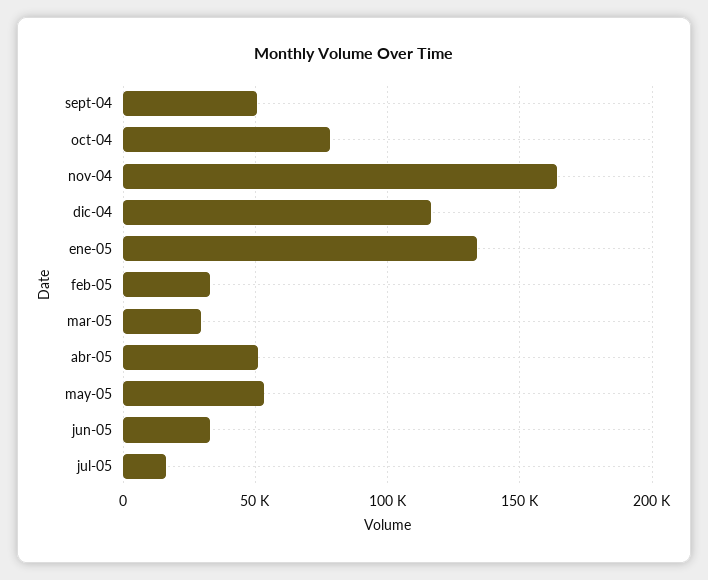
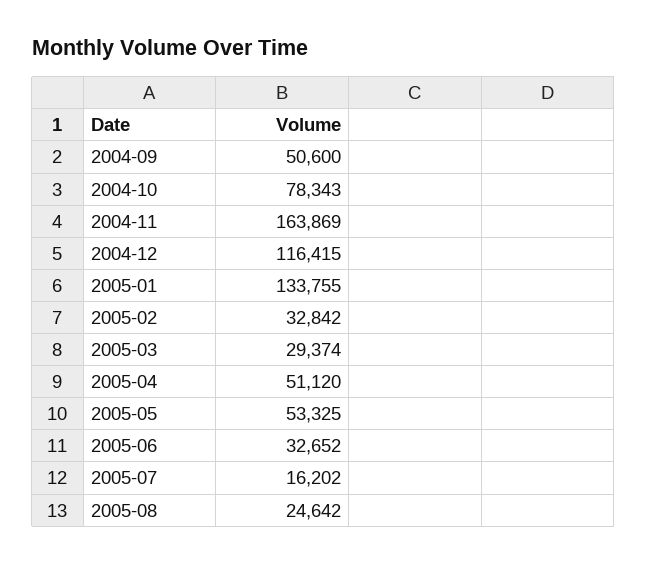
2005-08: none -> 24642

